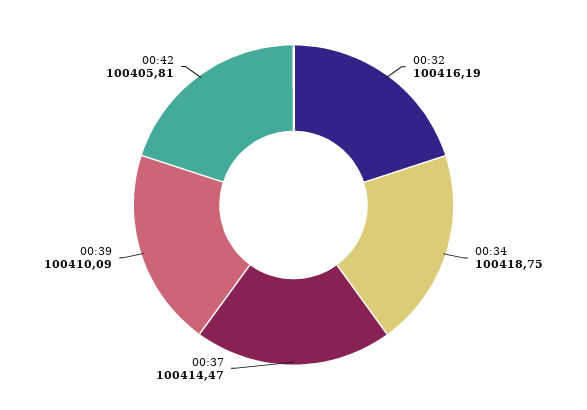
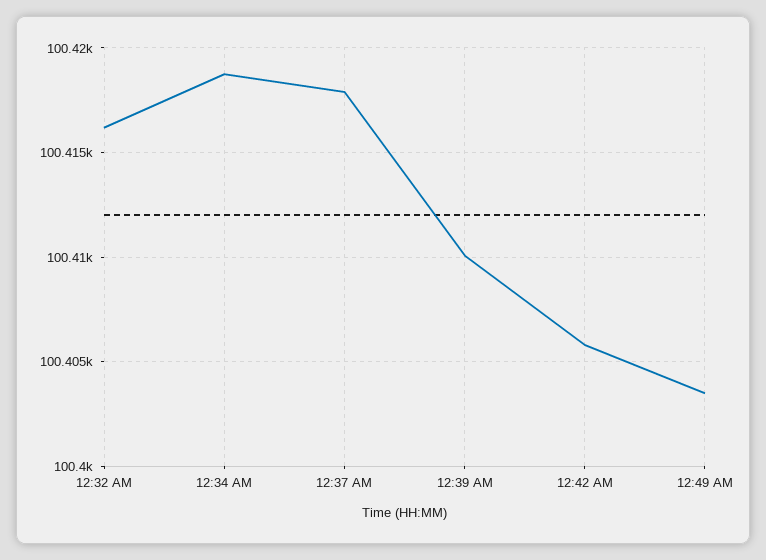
00:37: 100414.47 -> 100418
12:49 AM: none -> 100403.5

